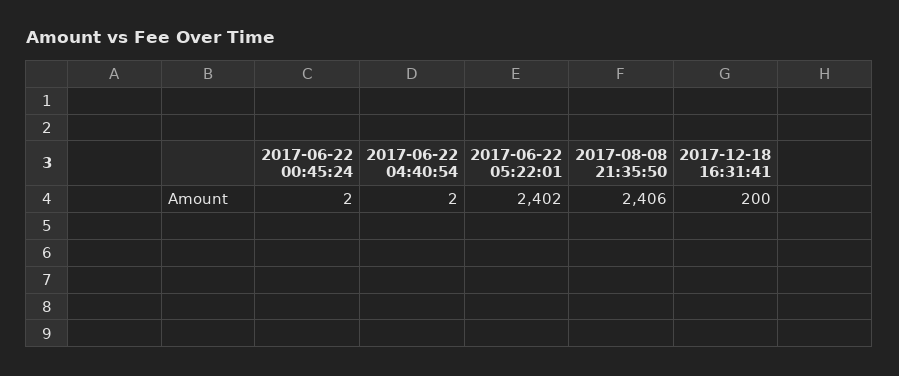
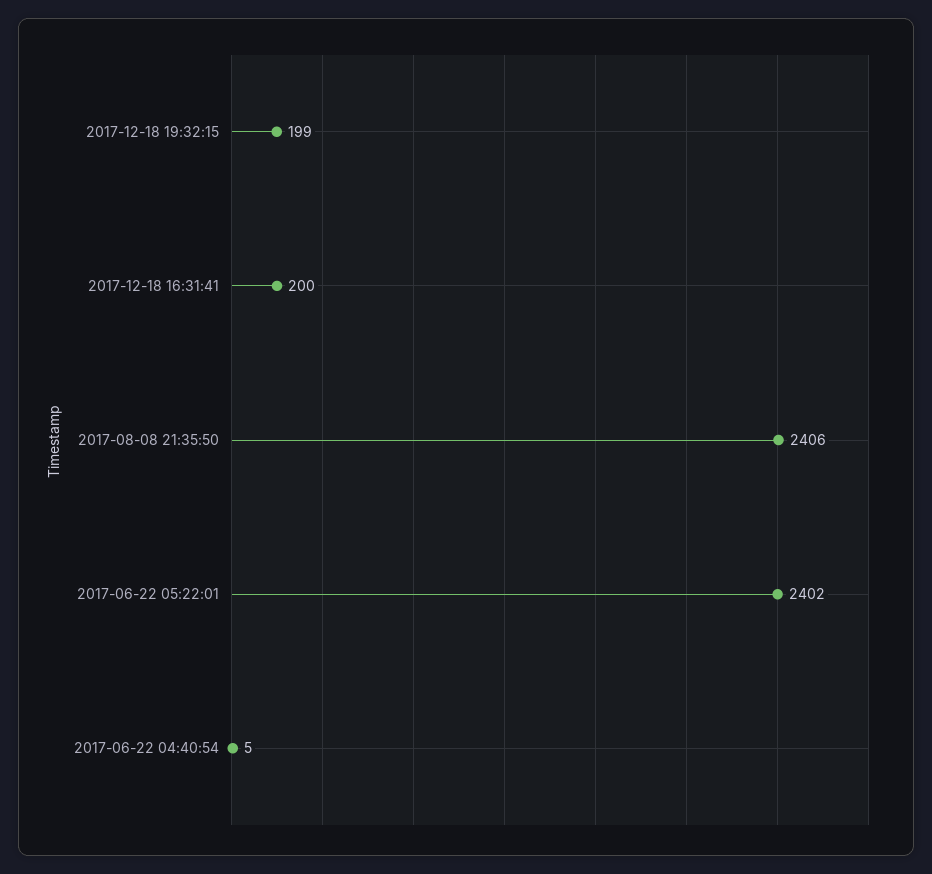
2017-06-22 00:45:24: 2 -> none
2017-06-22 04:40:54: 2 -> 5
2017-12-18 19:32:15: none -> 199

